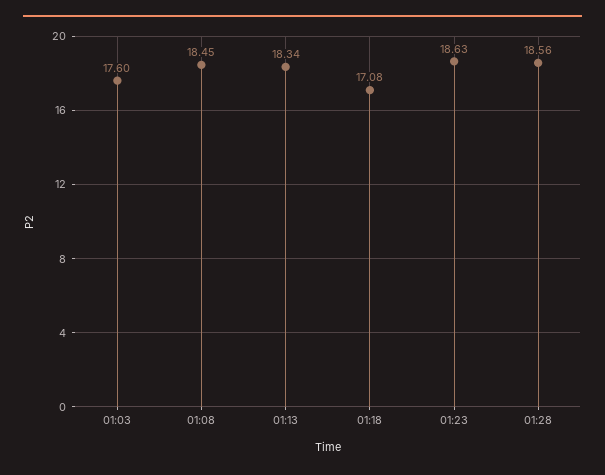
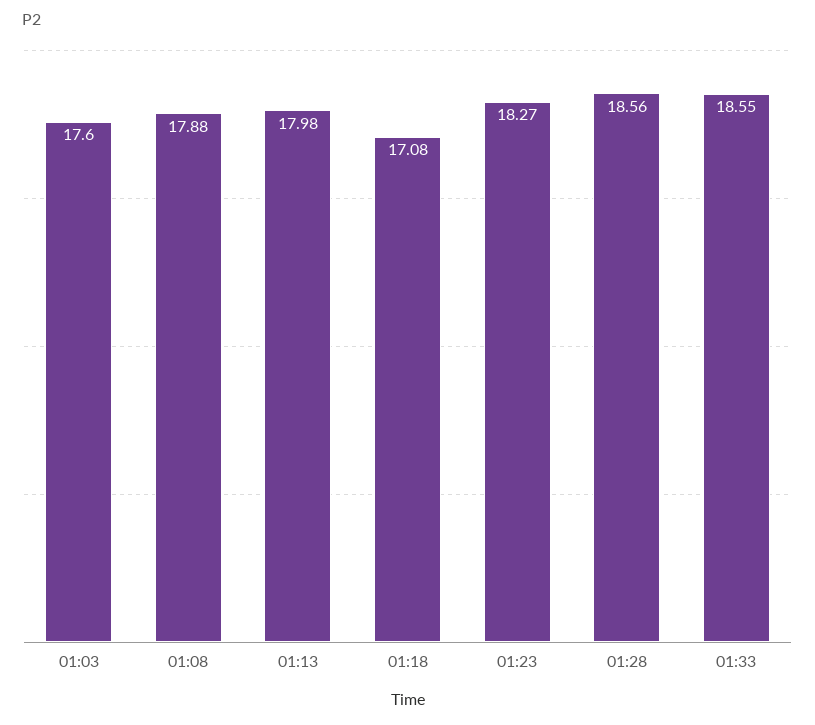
01:08: 18.45 -> 17.88
01:13: 18.34 -> 17.98
01:23: 18.63 -> 18.27
01:33: none -> 18.55

